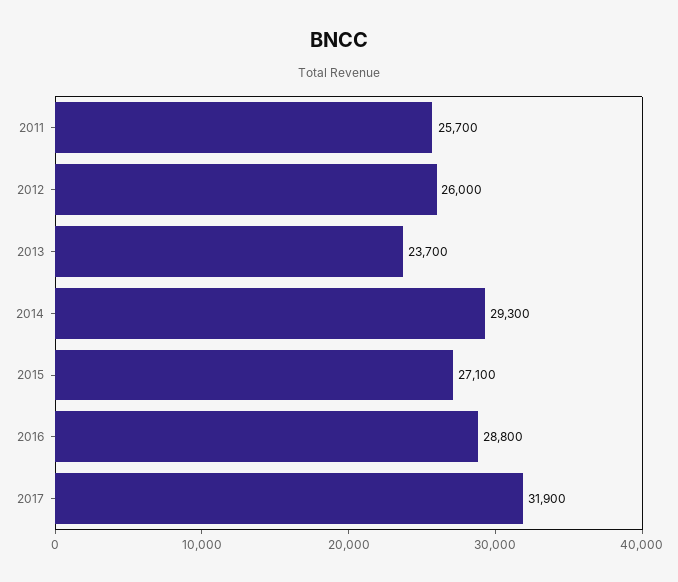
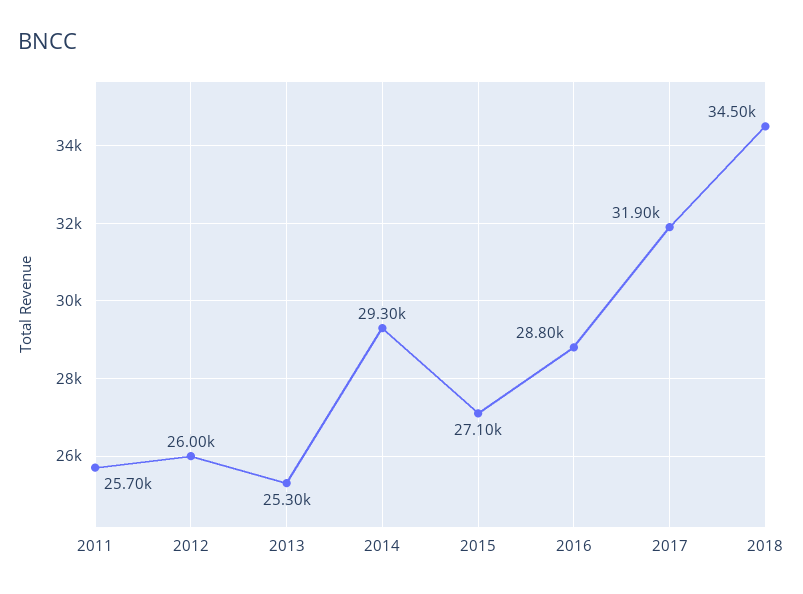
2013: 23700 -> 25300
2018: none -> 34500

